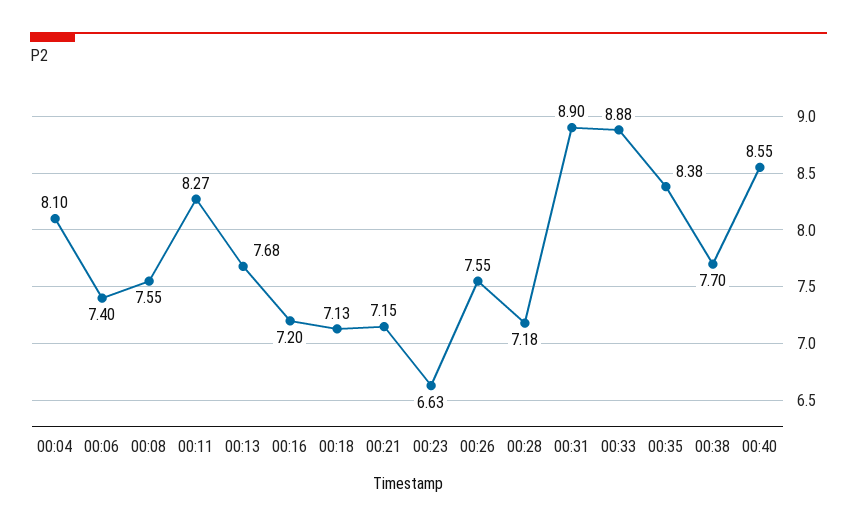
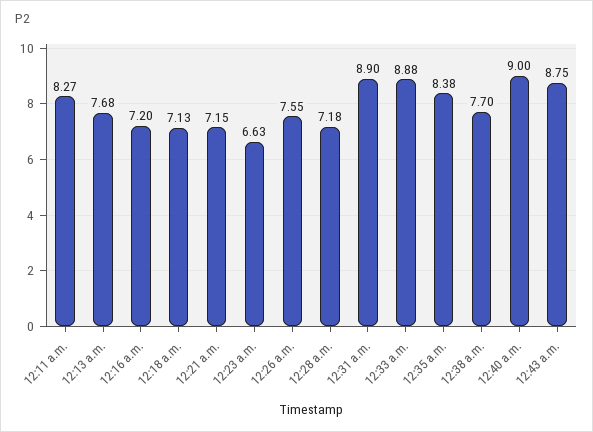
00:04: 8.1 -> none
00:06: 7.4 -> none
00:08: 7.55 -> none
00:40: 8.55 -> 9
12:43 a.m.: none -> 8.75

